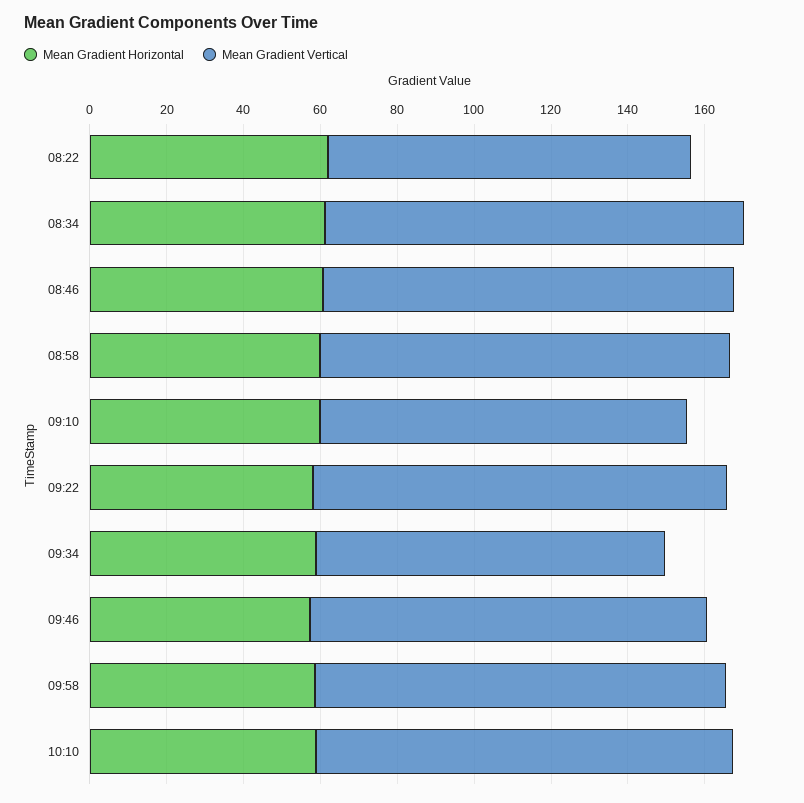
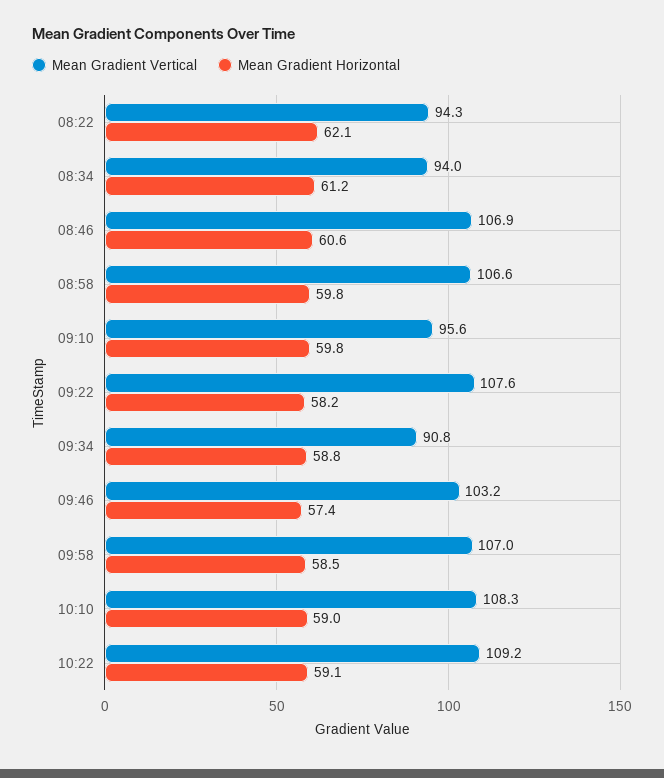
Mean Gradient Vertical, 08:34: 110 -> 94
Mean Gradient Vertical, 10:22: none -> 109.2
Mean Gradient Horizontal, 10:22: none -> 59.1

